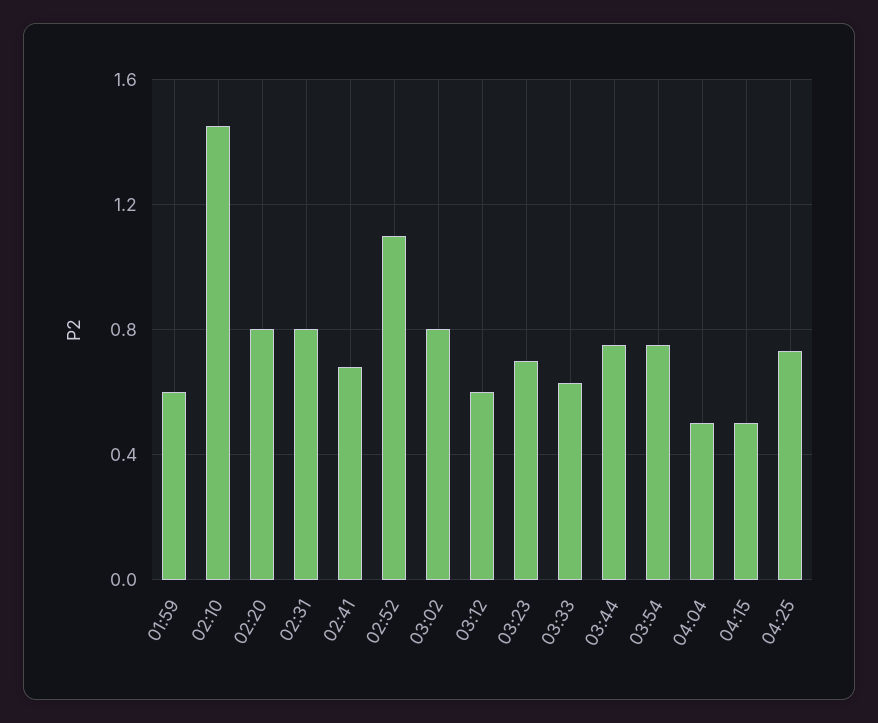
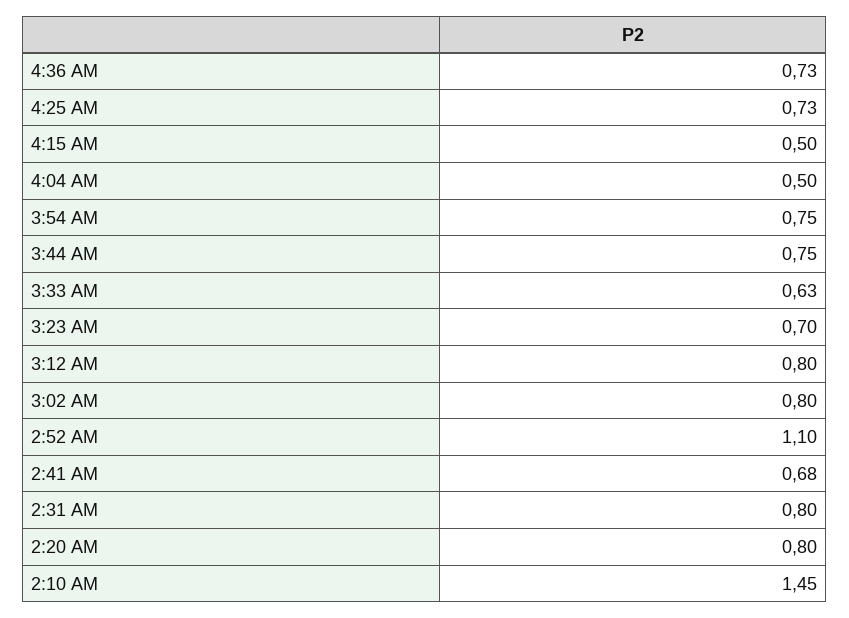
01:59: 0.6 -> none
03:12: 0.6 -> 0.8
4:36 AM: none -> 0.73

